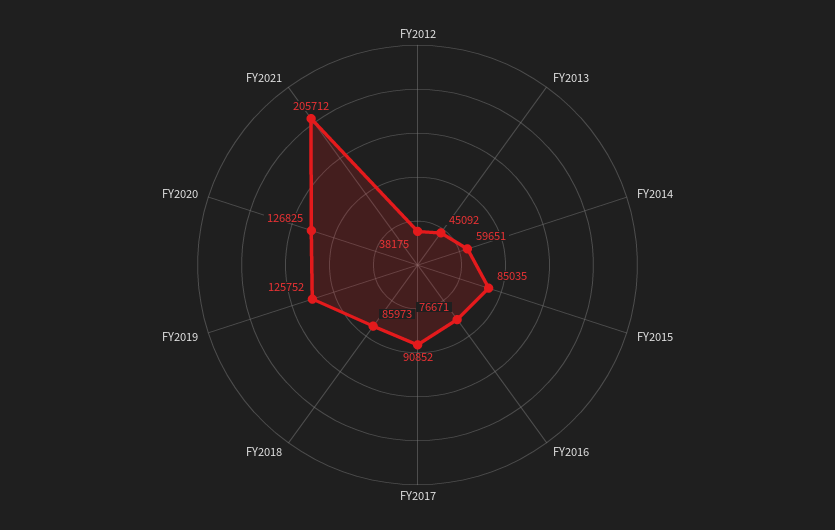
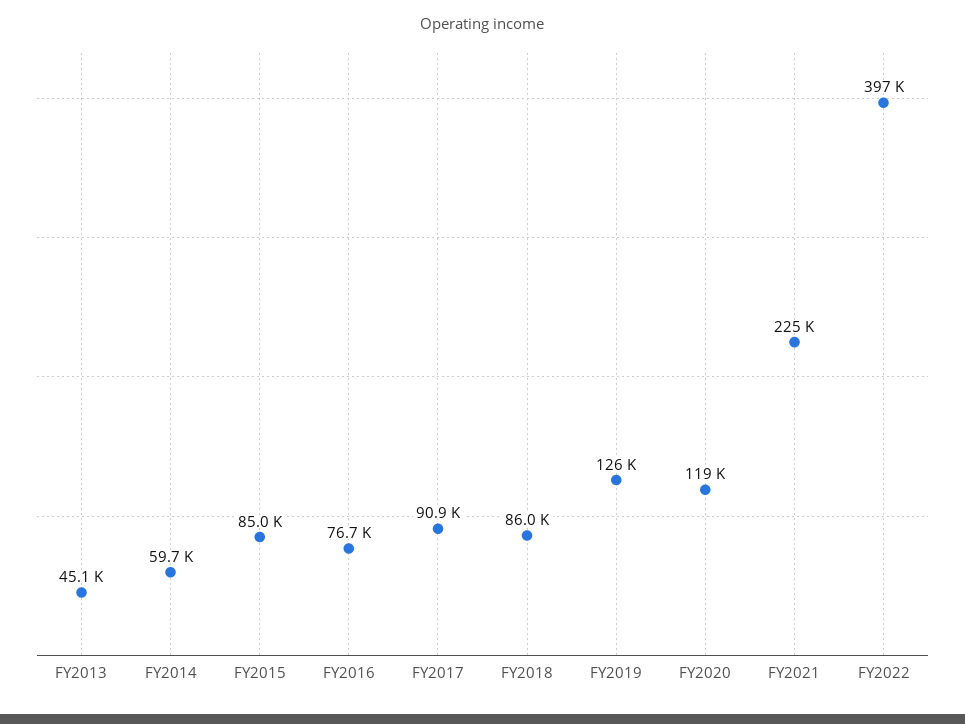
FY2012: 38175 -> none
FY2020: 126825 -> 119000
FY2021: 205712 -> 225000
FY2022: none -> 397000

